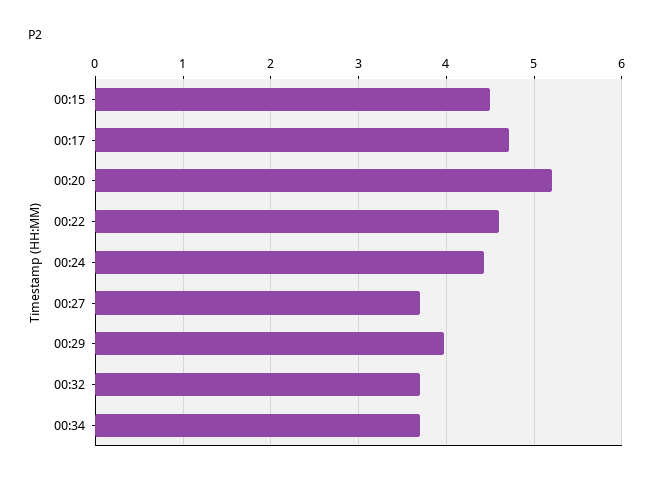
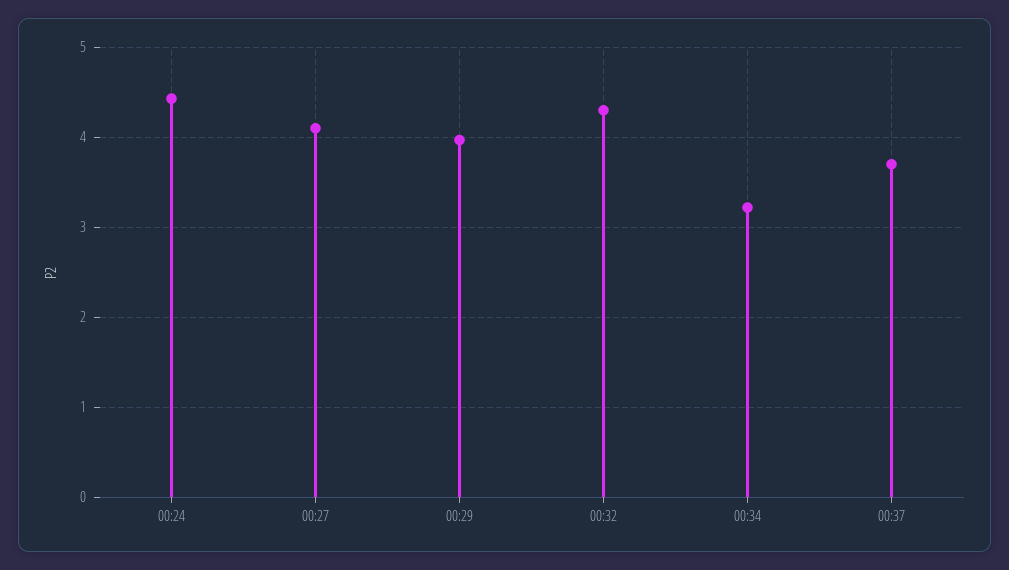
00:15: 4.5 -> none
00:17: 4.7 -> none
00:20: 5.2 -> none
00:22: 4.6 -> none
00:27: 3.7 -> 4.1
00:32: 3.7 -> 4.3
00:34: 3.7 -> 3.2
00:37: none -> 3.7

